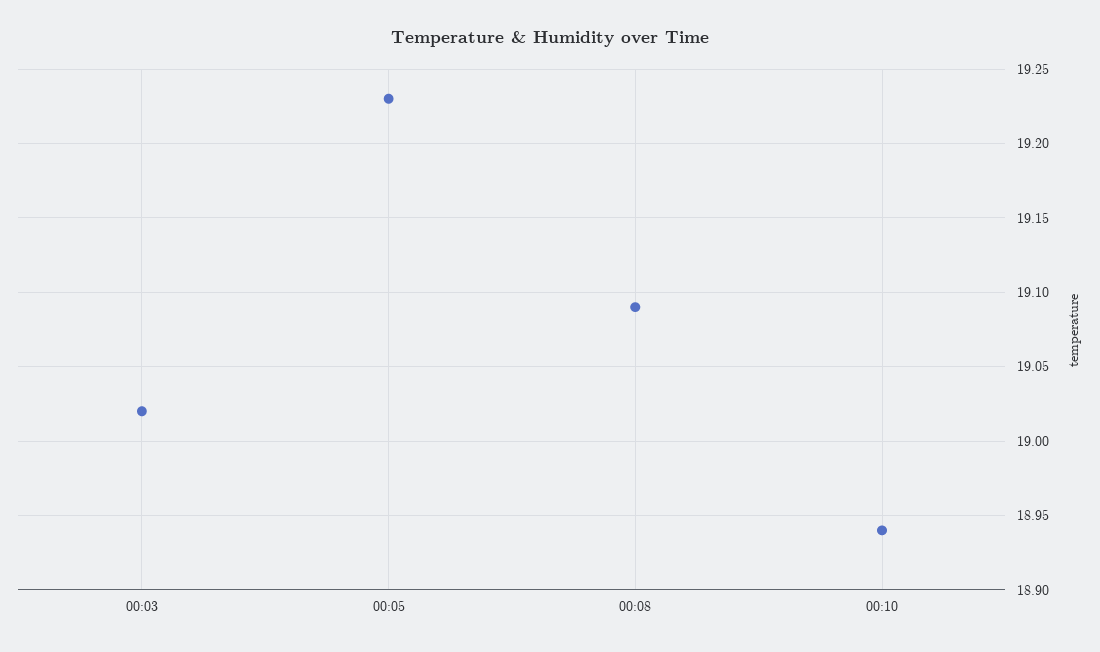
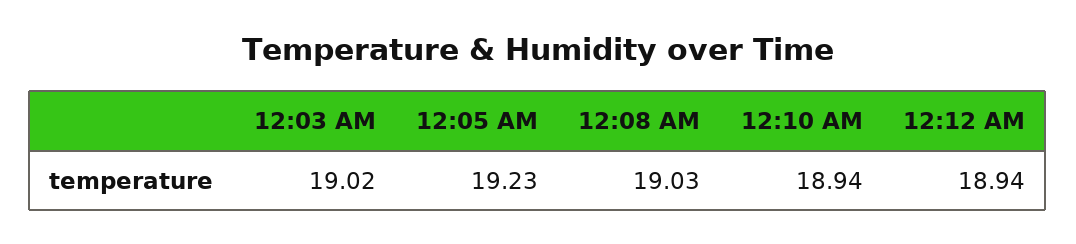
00:08: 19.09 -> 19.03
12:12 AM: none -> 18.94

